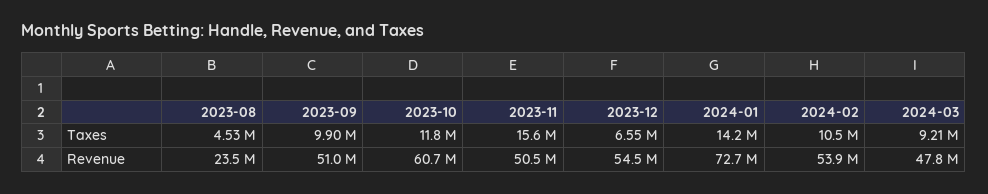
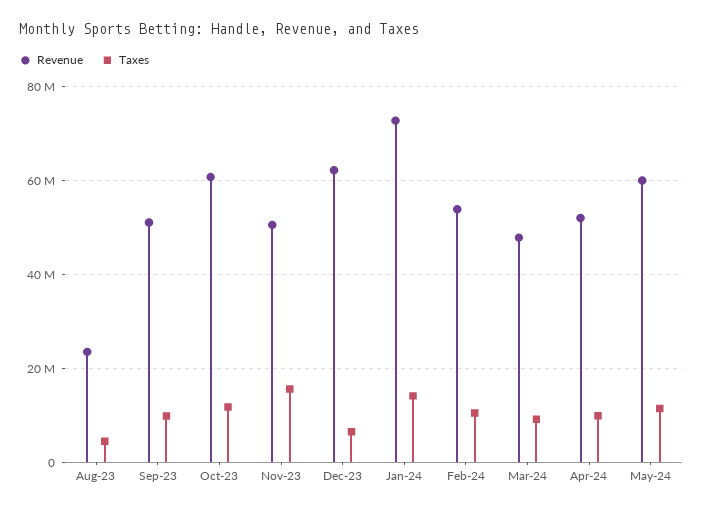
Revenue, 2023-12: 54500000 -> 62000000
Revenue, Apr-24: none -> 52000000
Taxes, Apr-24: none -> 10000000
Revenue, May-24: none -> 60000000
Taxes, May-24: none -> 12000000

